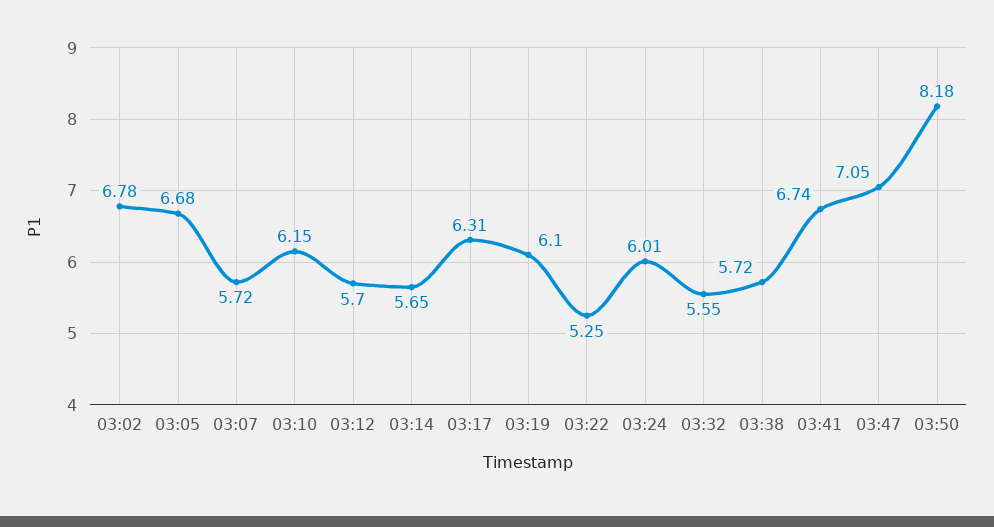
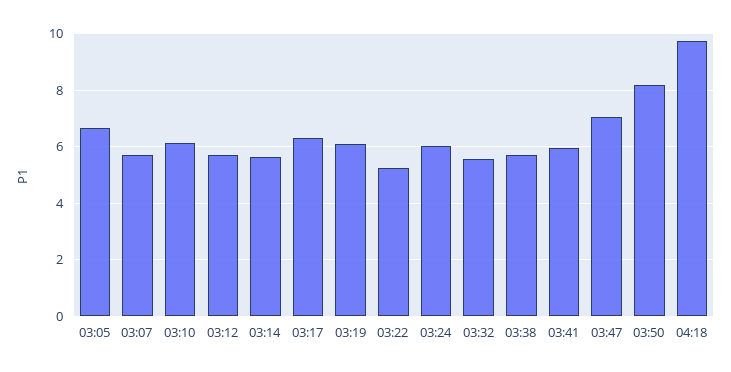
03:02: 6.78 -> none
03:41: 6.74 -> 6
04:18: none -> 9.75

